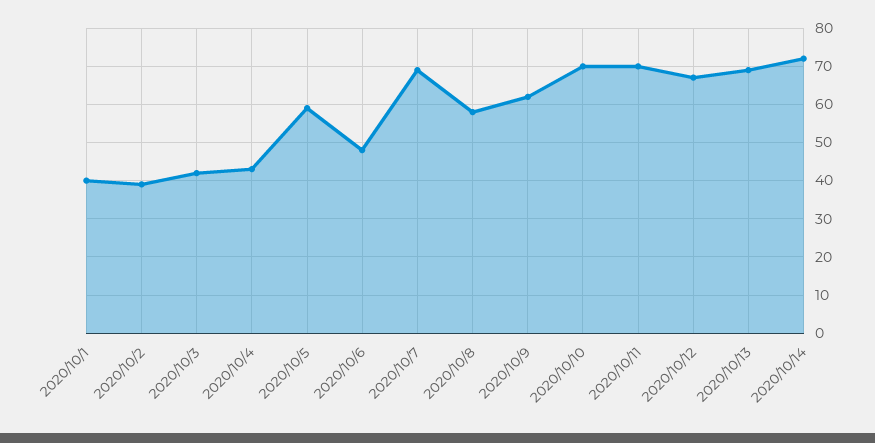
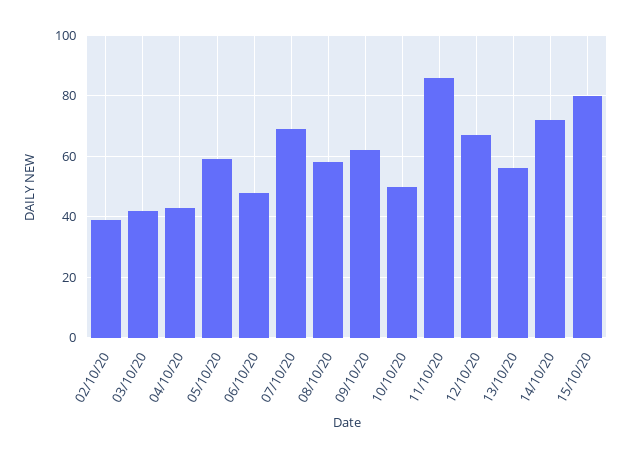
2020/10/1: 40 -> none
2020/10/10: 70 -> 50
2020/10/11: 70 -> 85
2020/10/13: 70 -> 55
15/10/20: none -> 80

